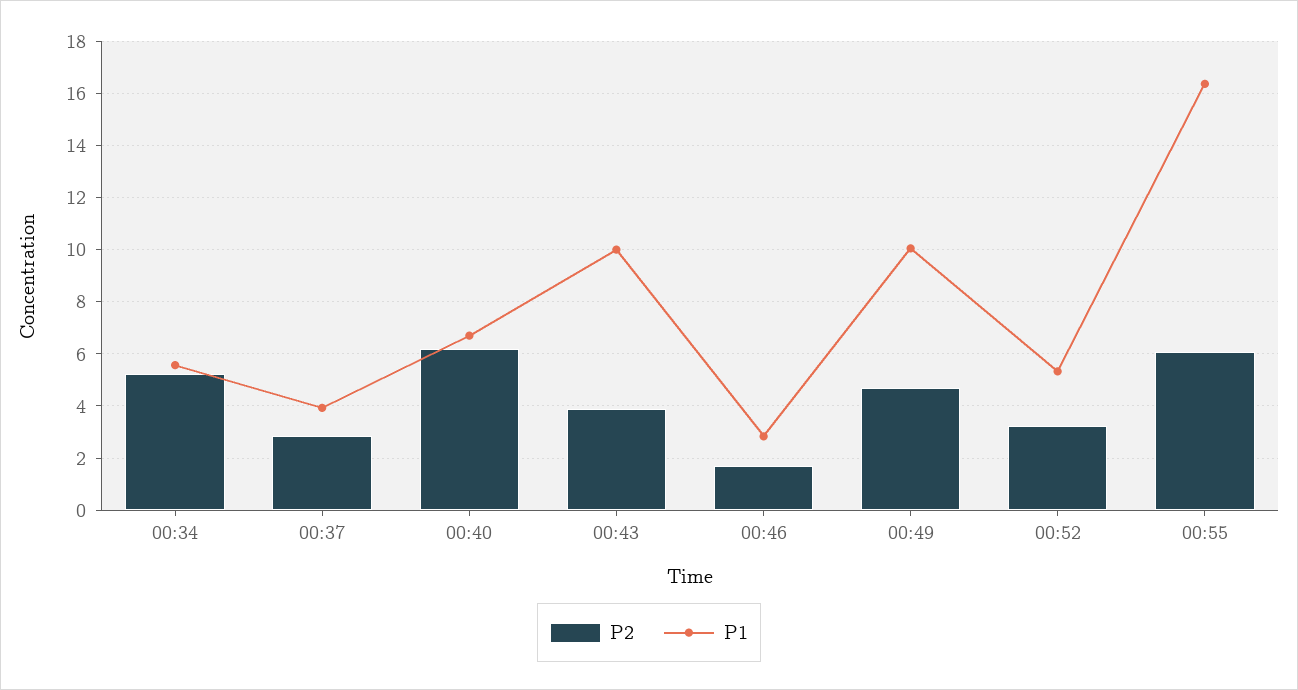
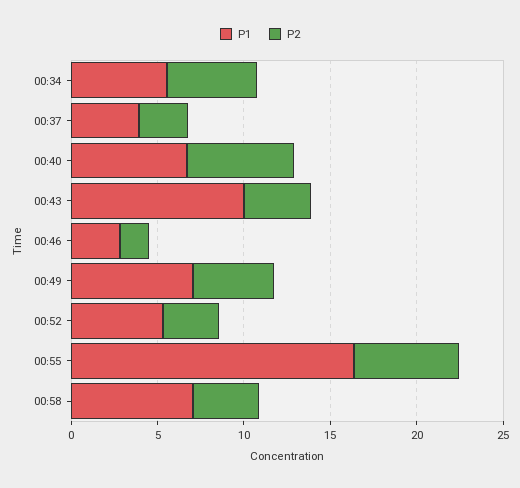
P1, 00:49: 10 -> 7
P1, 00:58: none -> 7
P2, 00:58: none -> 4

